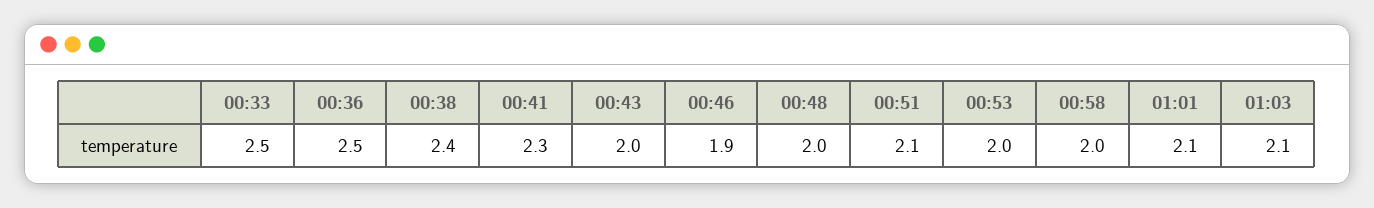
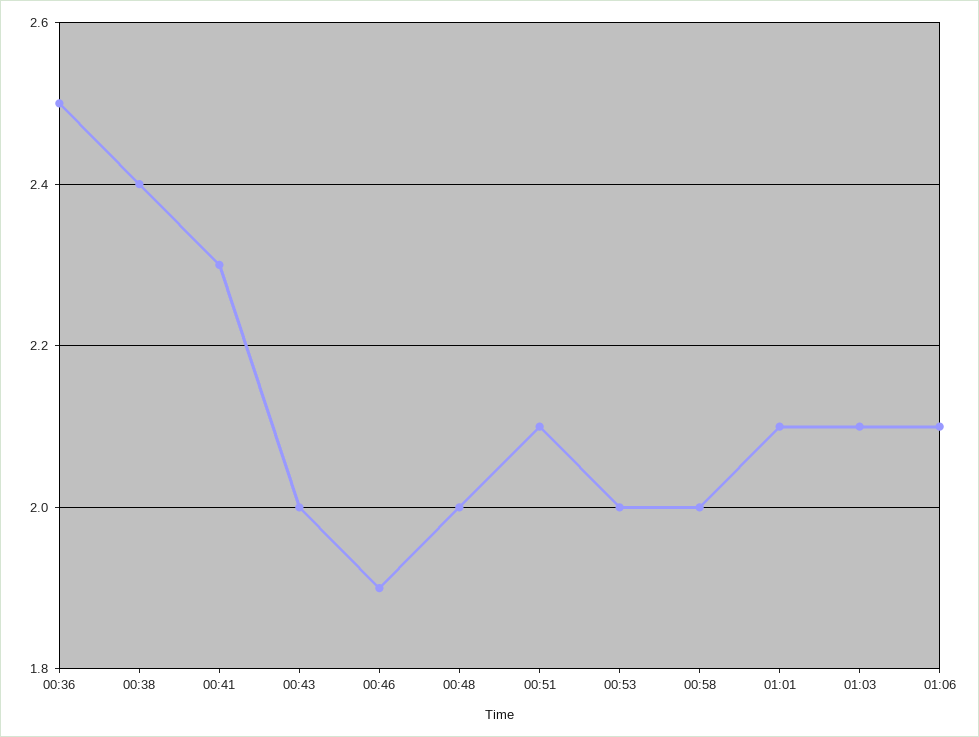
00:33: 2.5 -> none
01:06: none -> 2.1

